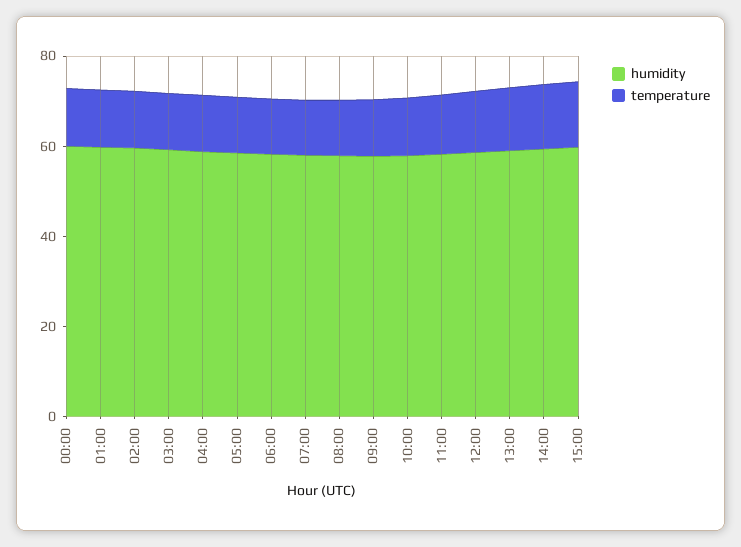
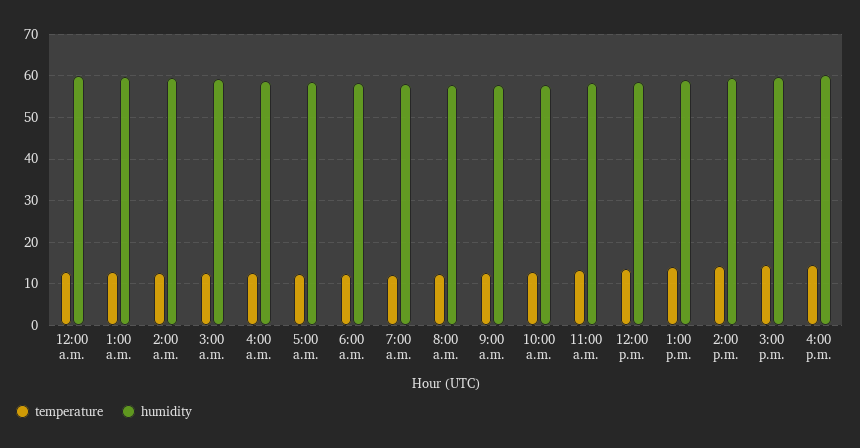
temperature, 4:00 p.m.: none -> 14
humidity, 4:00 p.m.: none -> 60

